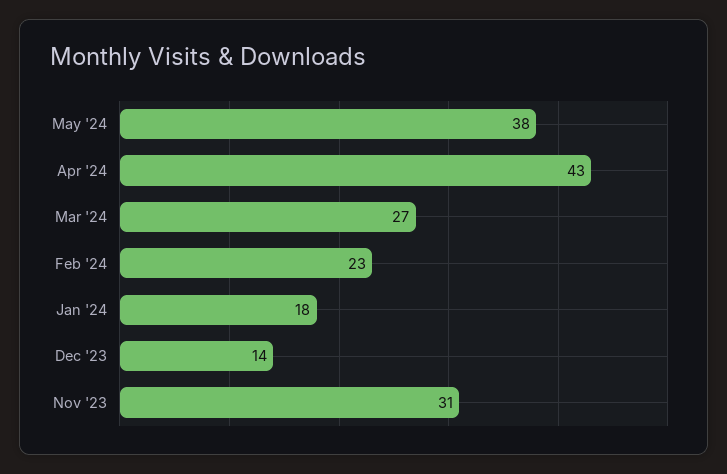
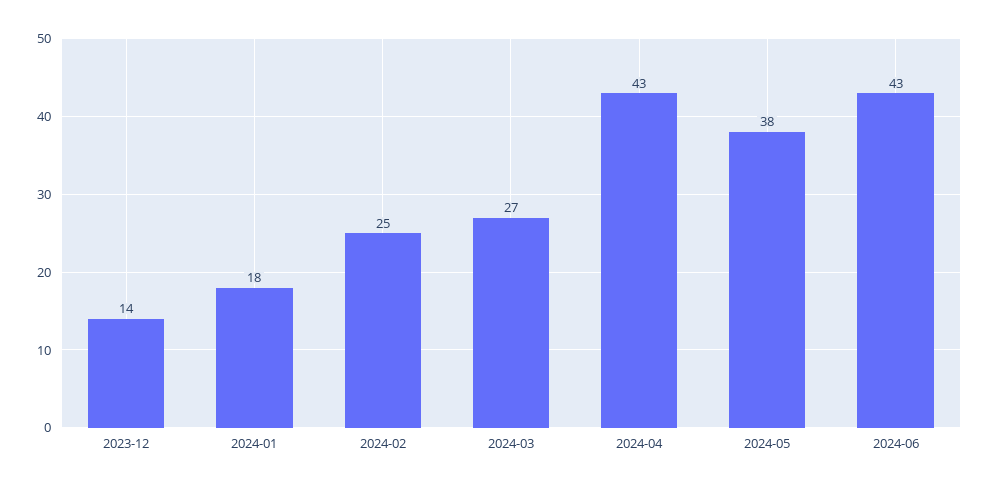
Feb '24: 23 -> 25
Nov '23: 31 -> none
2024-06: none -> 43

